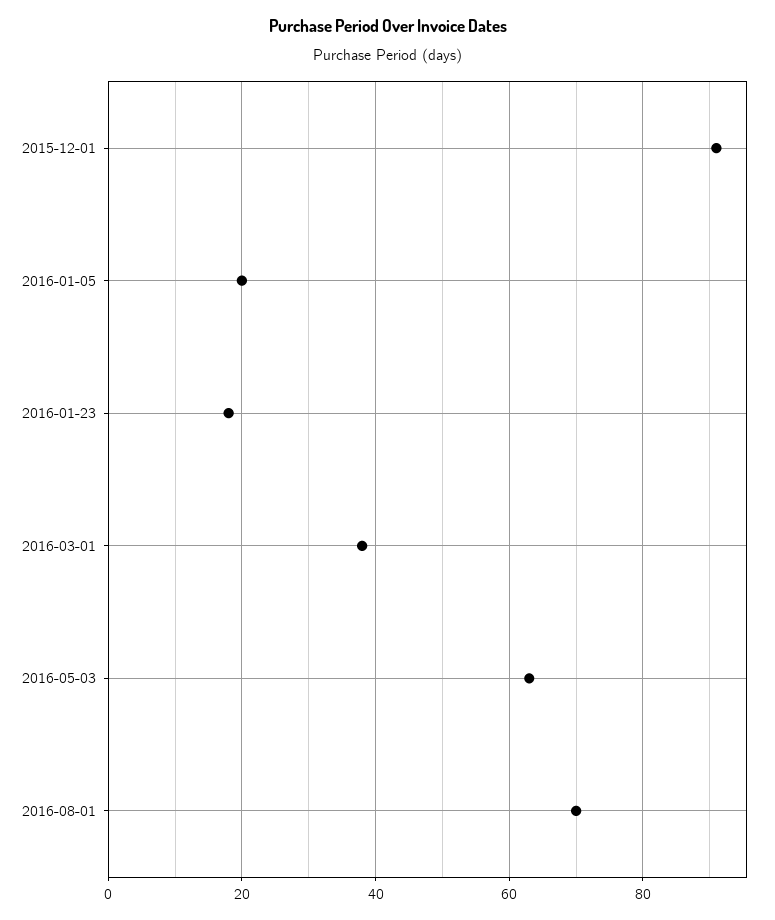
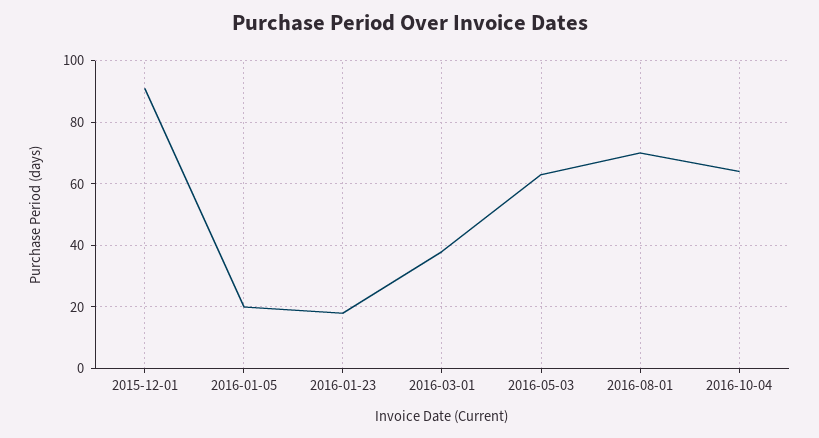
2016-10-04: none -> 65

